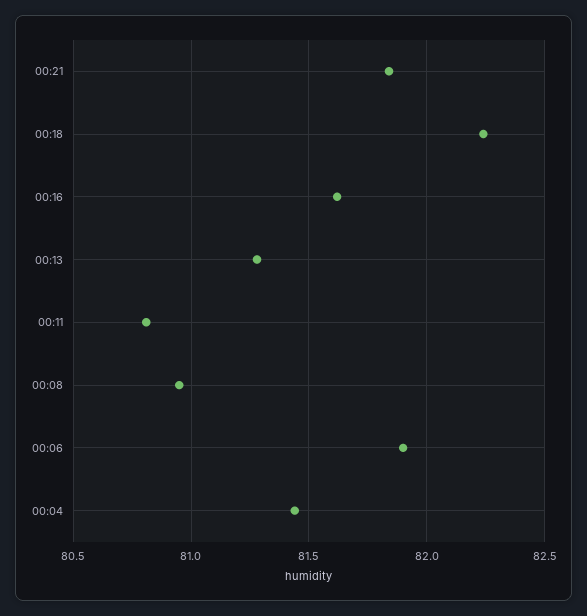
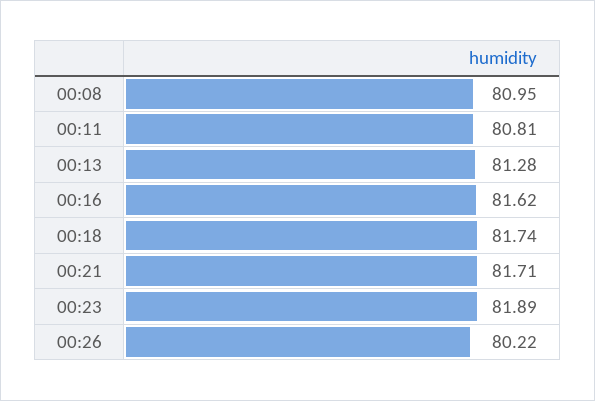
00:21: 81.85 -> 81.71
00:18: 82.25 -> 81.74
00:06: 81.9 -> none
00:04: 81.45 -> none
00:23: none -> 81.89
00:26: none -> 80.22

